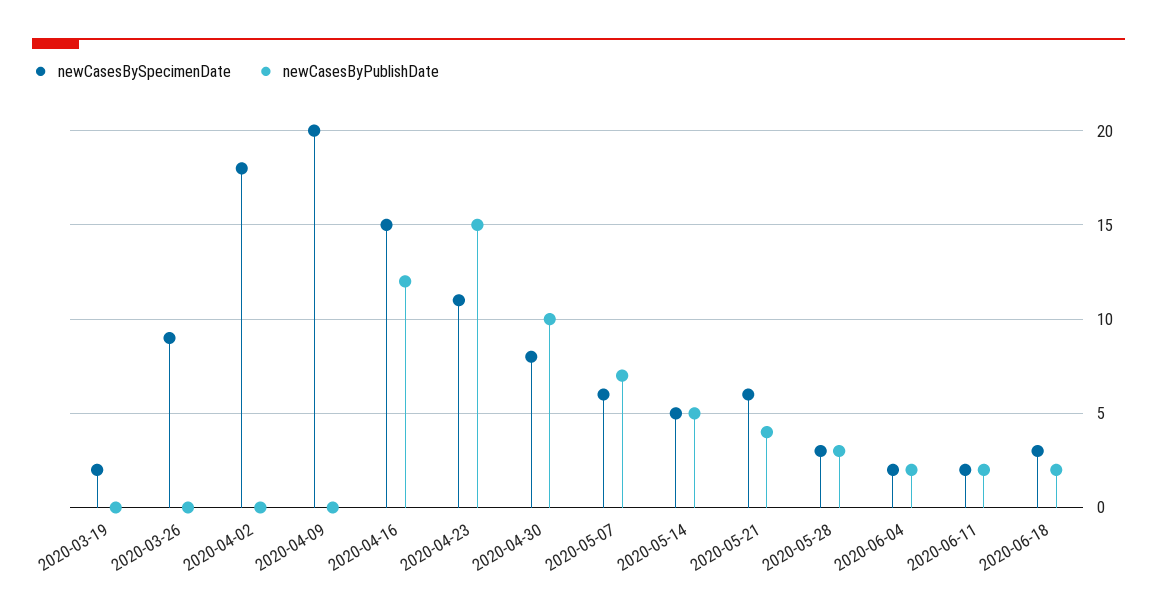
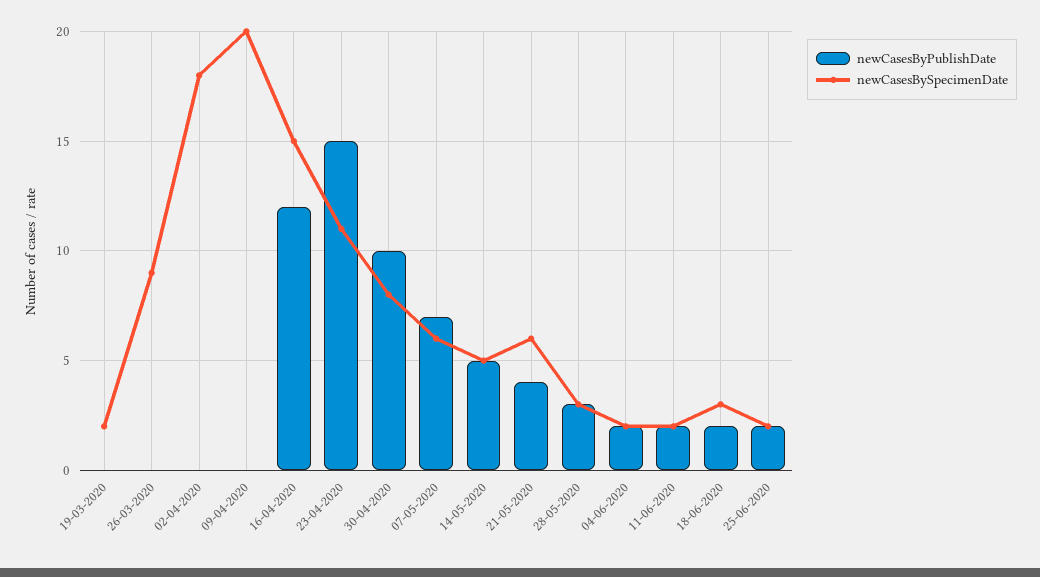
newCasesByPublishDate, 25-06-2020: none -> 2
newCasesBySpecimenDate, 25-06-2020: none -> 2

